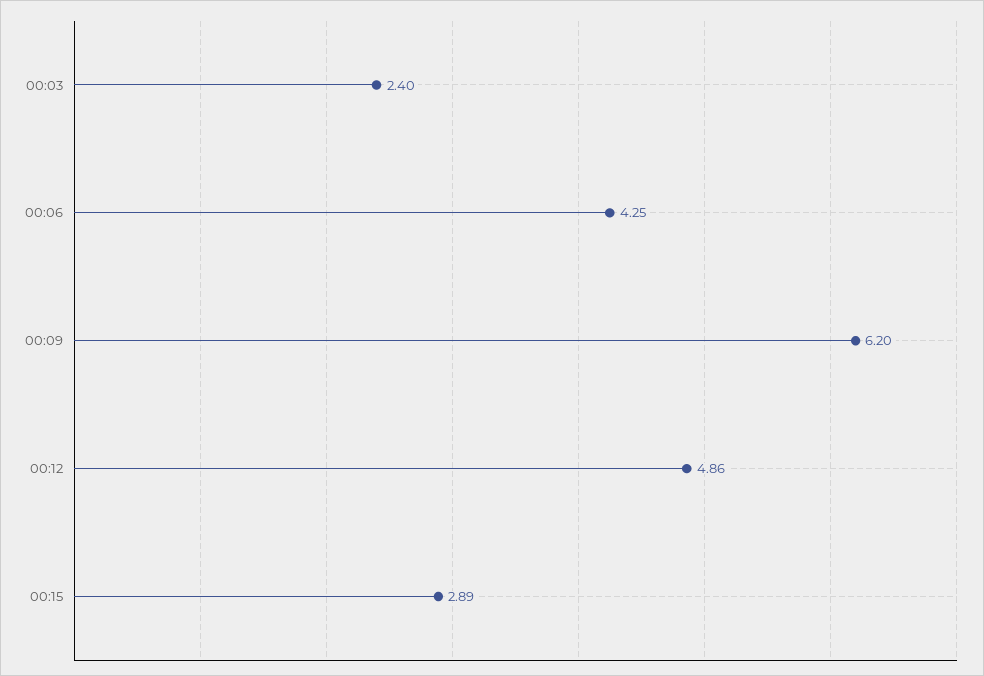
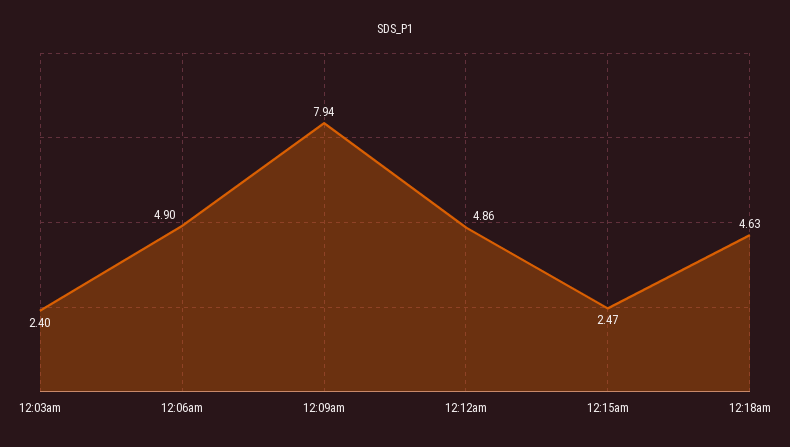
00:06: 4.25 -> 4.9
00:09: 6.2 -> 7.94
00:15: 2.89 -> 2.47
12:18am: none -> 4.63

